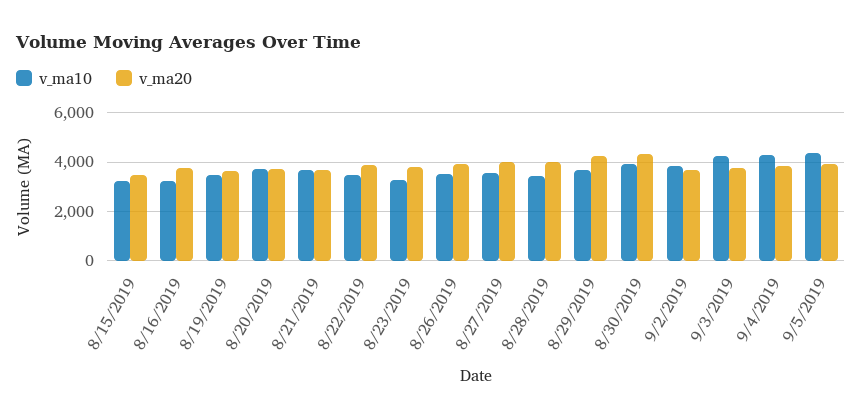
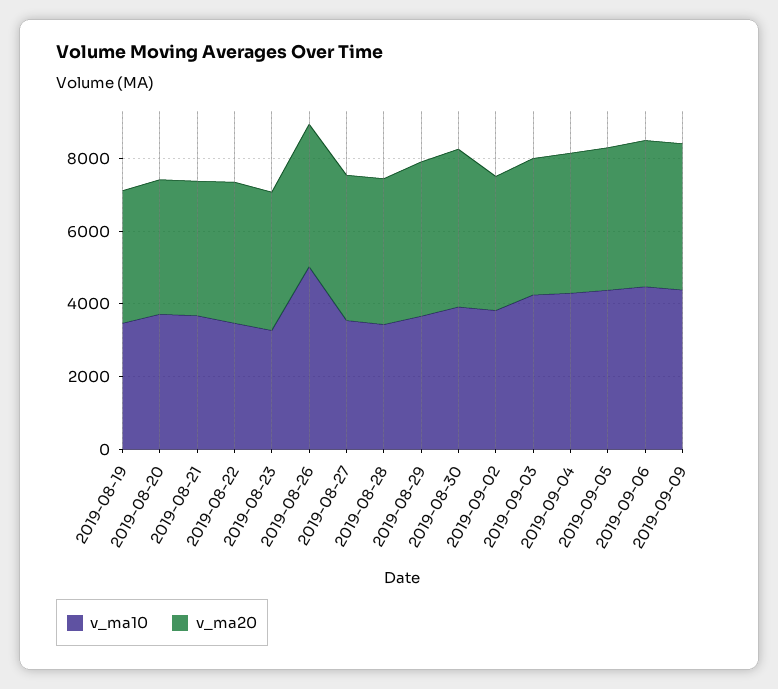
v_ma10, 8/15/2019: 3250 -> none
v_ma20, 8/15/2019: 3500 -> none
v_ma10, 8/16/2019: 3250 -> none
v_ma20, 8/16/2019: 3750 -> none
v_ma10, 8/26/2019: 3500 -> 5000
v_ma10, 2019-09-06: none -> 4500
v_ma20, 2019-09-06: none -> 4000
v_ma10, 2019-09-09: none -> 4500
v_ma20, 2019-09-09: none -> 4000

